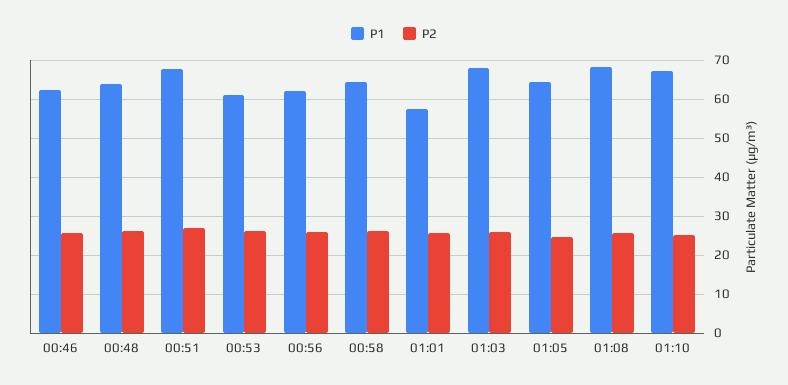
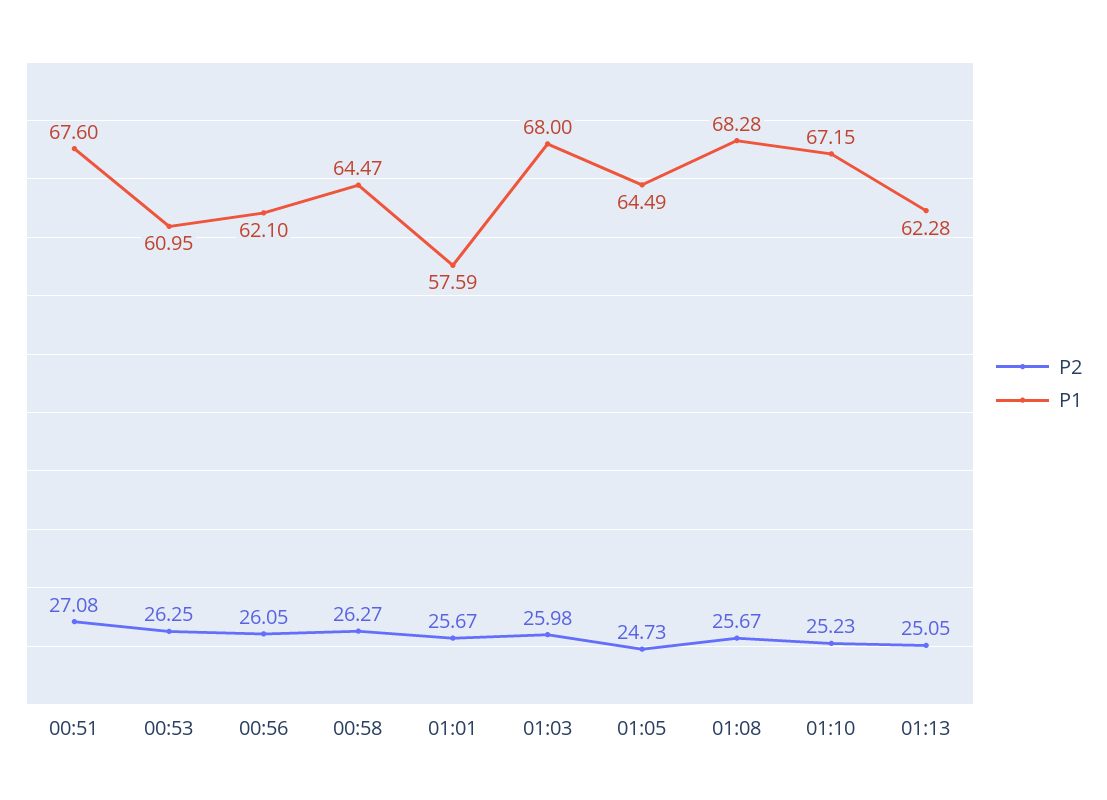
P1, 00:46: 62 -> none
P2, 00:46: 26 -> none
P1, 00:48: 64 -> none
P2, 00:48: 26 -> none
P2, 01:13: none -> 25.05
P1, 01:13: none -> 62.28

